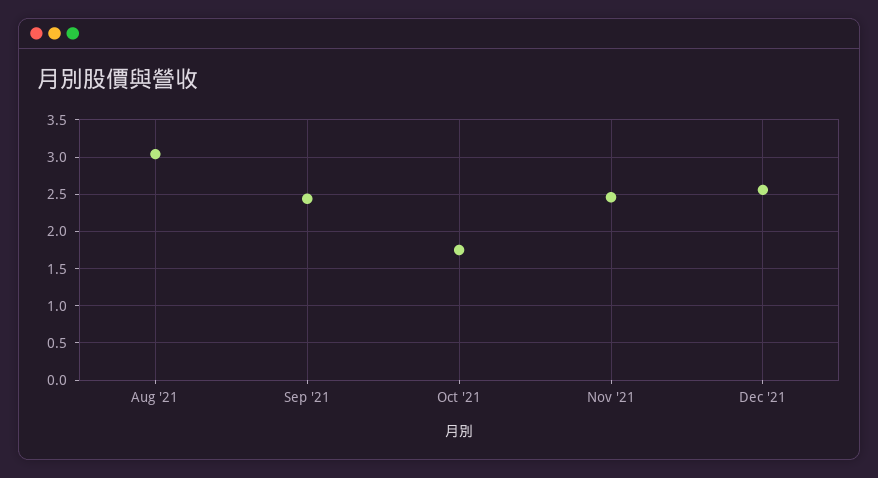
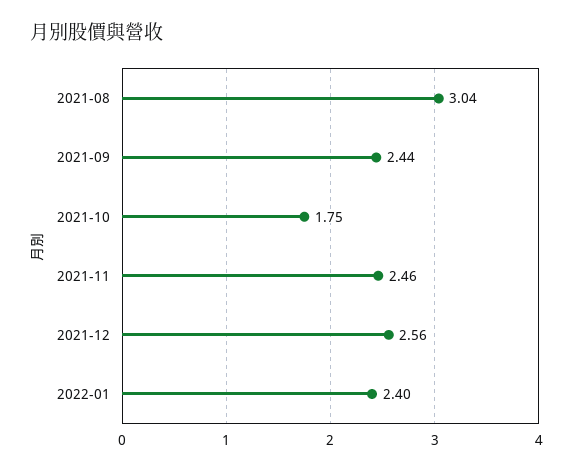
2022-01: none -> 2.4

